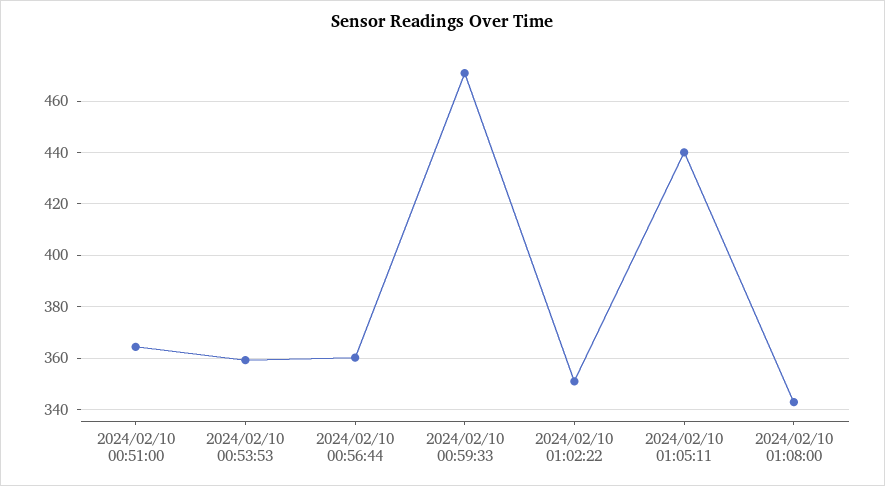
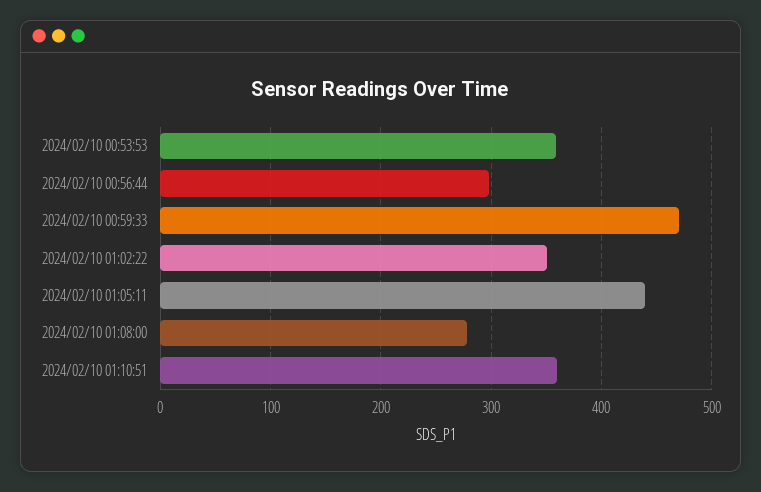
2024/02/10 00:51:00: 365 -> none
2024/02/10 00:56:44: 360 -> 300
2024/02/10 01:08:00: 342.5 -> 280
2024/02/10 01:10:51: none -> 360

